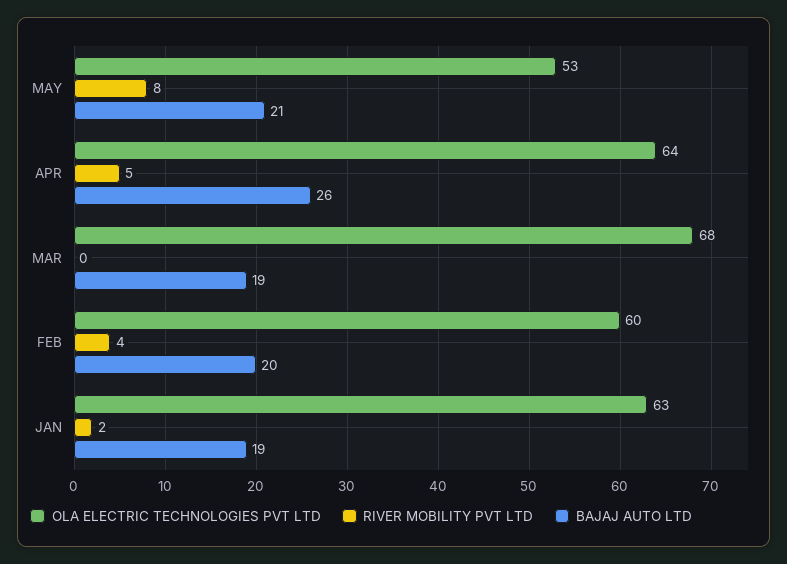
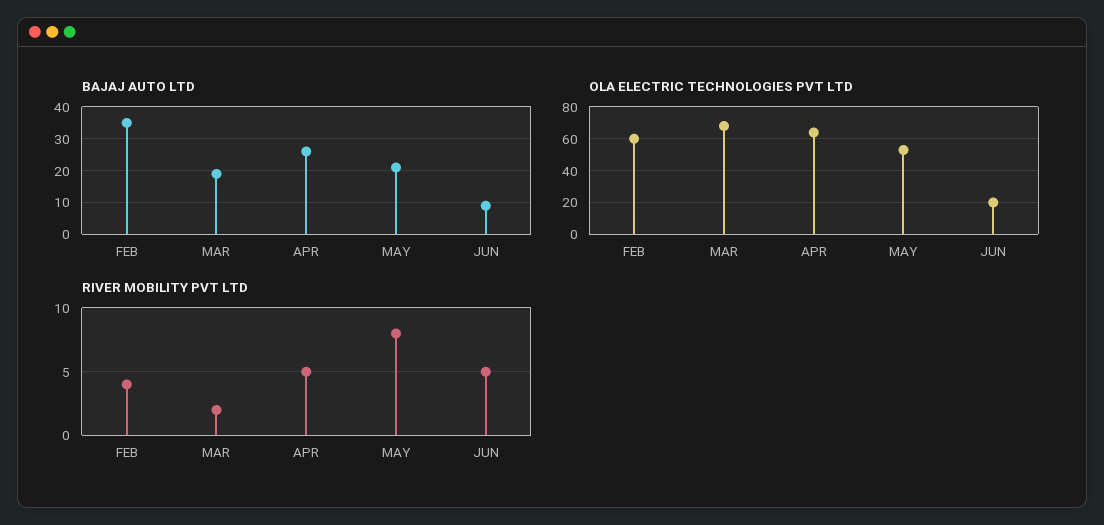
RIVER MOBILITY PVT LTD, MAR: 0 -> 2
BAJAJ AUTO LTD, FEB: 20 -> 35
OLA ELECTRIC TECHNOLOGIES PVT LTD, JAN: 63 -> none
RIVER MOBILITY PVT LTD, JAN: 2 -> none
BAJAJ AUTO LTD, JAN: 19 -> none
BAJAJ AUTO LTD, JUN: none -> 10
OLA ELECTRIC TECHNOLOGIES PVT LTD, JUN: none -> 20
RIVER MOBILITY PVT LTD, JUN: none -> 5

